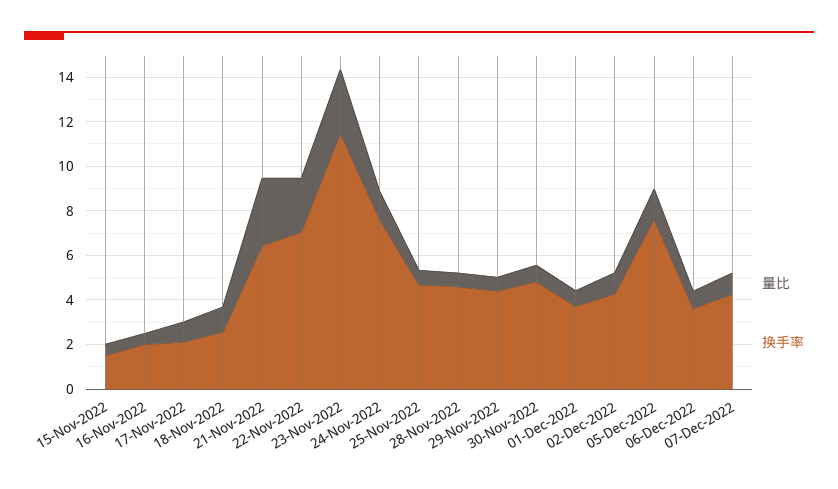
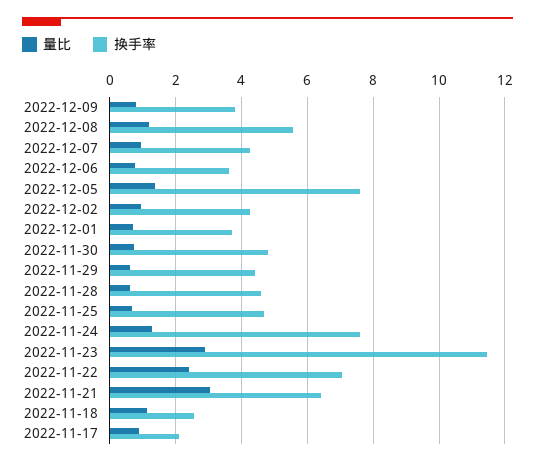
量比, 15-Nov-2022: 0.5 -> none
换手率, 15-Nov-2022: 1.5 -> none
量比, 16-Nov-2022: 0.5 -> none
换手率, 16-Nov-2022: 2 -> none
量比, 2022-12-09: none -> 0.8
换手率, 2022-12-09: none -> 3.8
量比, 2022-12-08: none -> 1.2
换手率, 2022-12-08: none -> 5.6

